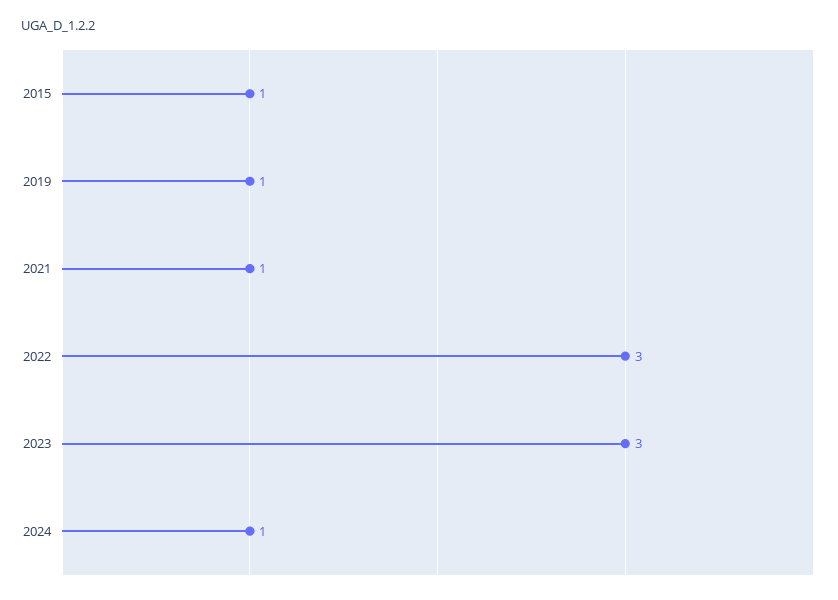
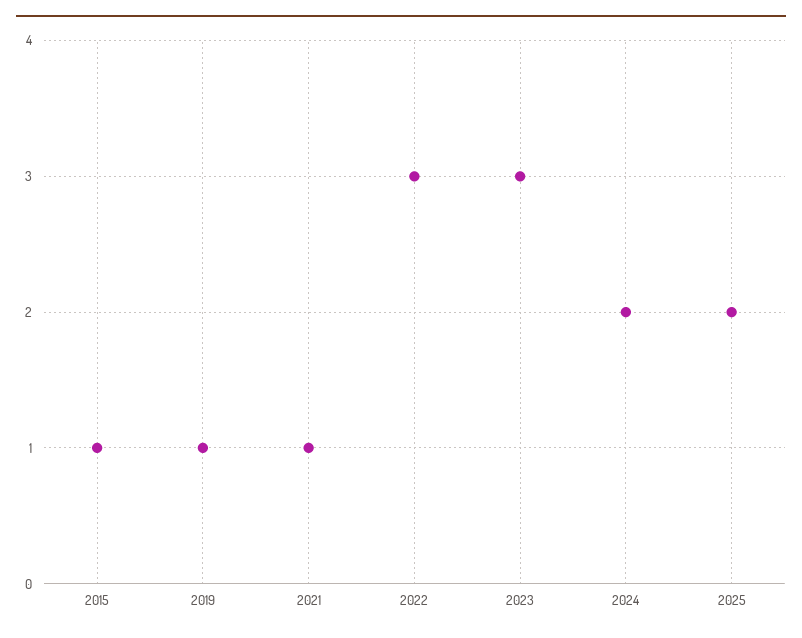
2024: 1 -> 2
2025: none -> 2

